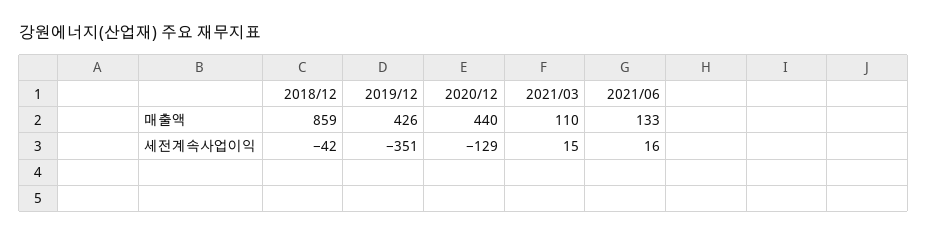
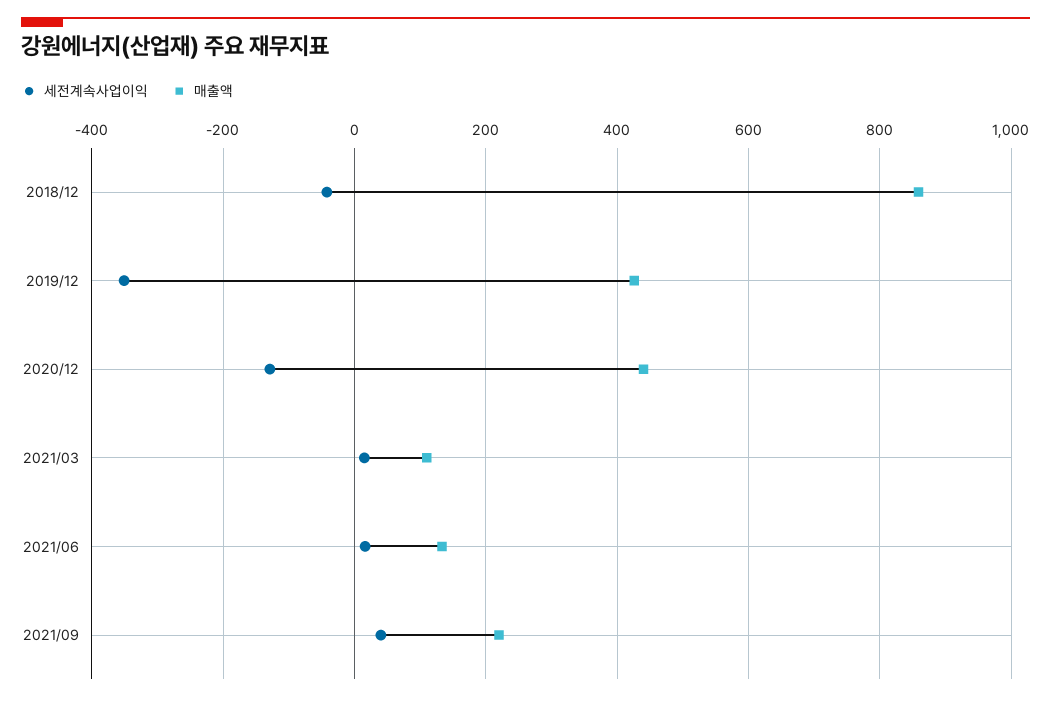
세전계속사업이익, 2021/09: none -> 40
매출액, 2021/09: none -> 220

